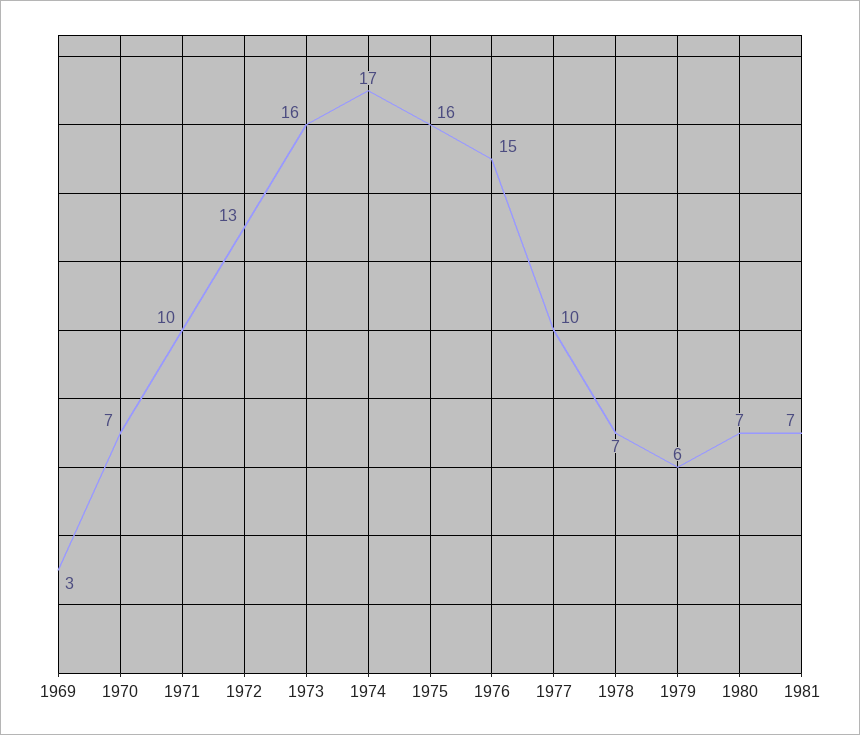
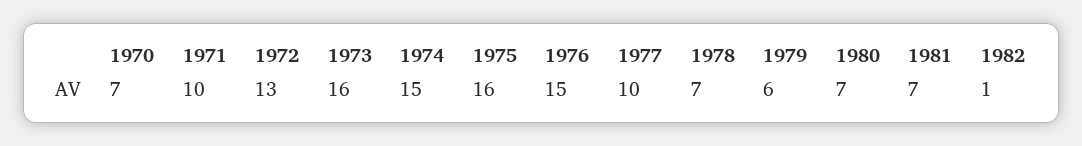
1969: 3 -> none
1974: 17 -> 15
1982: none -> 1

